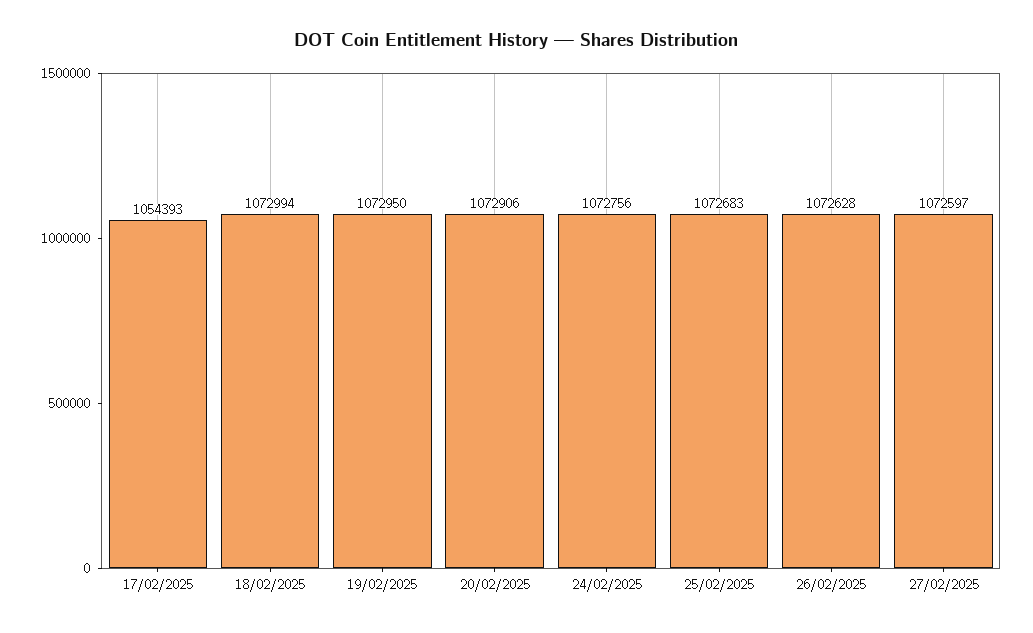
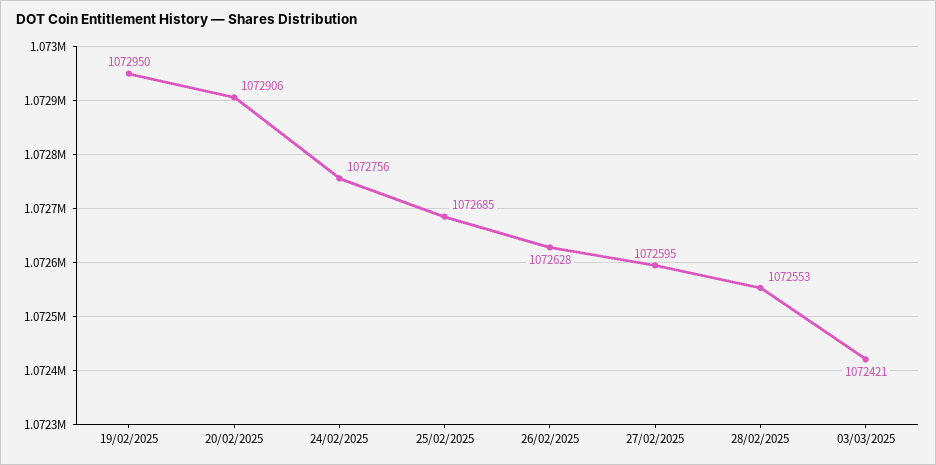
17/02/2025: 1054393 -> none
18/02/2025: 1072994 -> none
25/02/2025: 1072683 -> 1072685
27/02/2025: 1072597 -> 1072595
28/02/2025: none -> 1072553
03/03/2025: none -> 1072421

